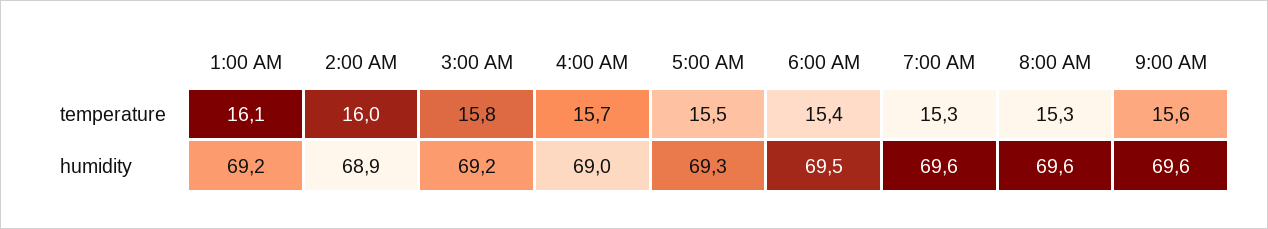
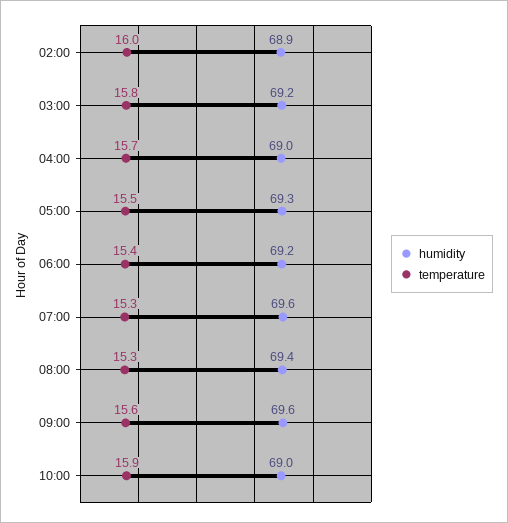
temperature, 1:00 AM: 16.1 -> none
humidity, 1:00 AM: 69.2 -> none
humidity, 6:00 AM: 69.5 -> 69.2
humidity, 8:00 AM: 69.6 -> 69.4
humidity, 10:00: none -> 69
temperature, 10:00: none -> 15.9

